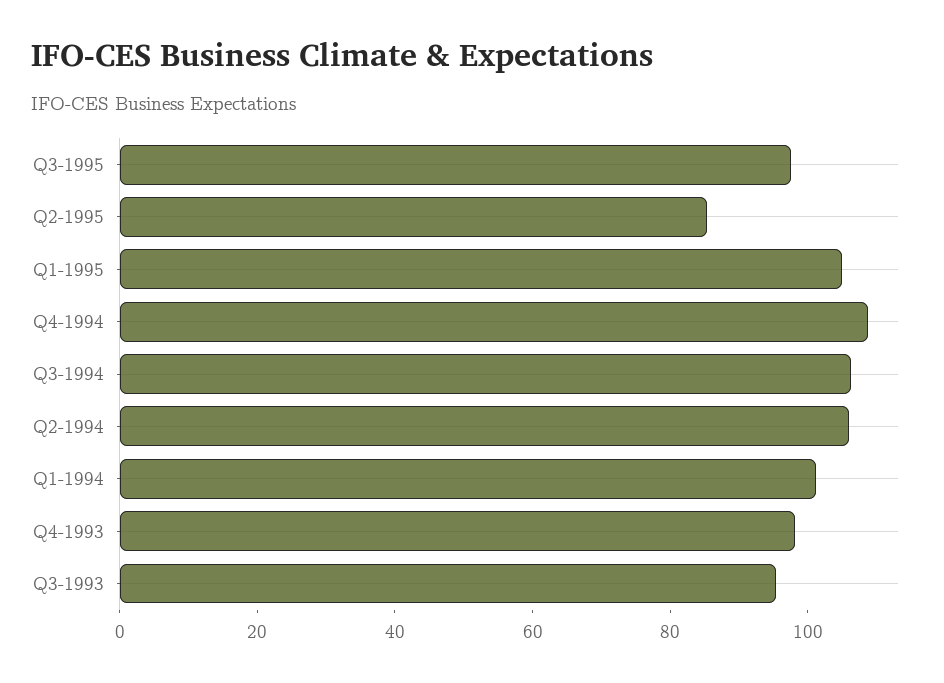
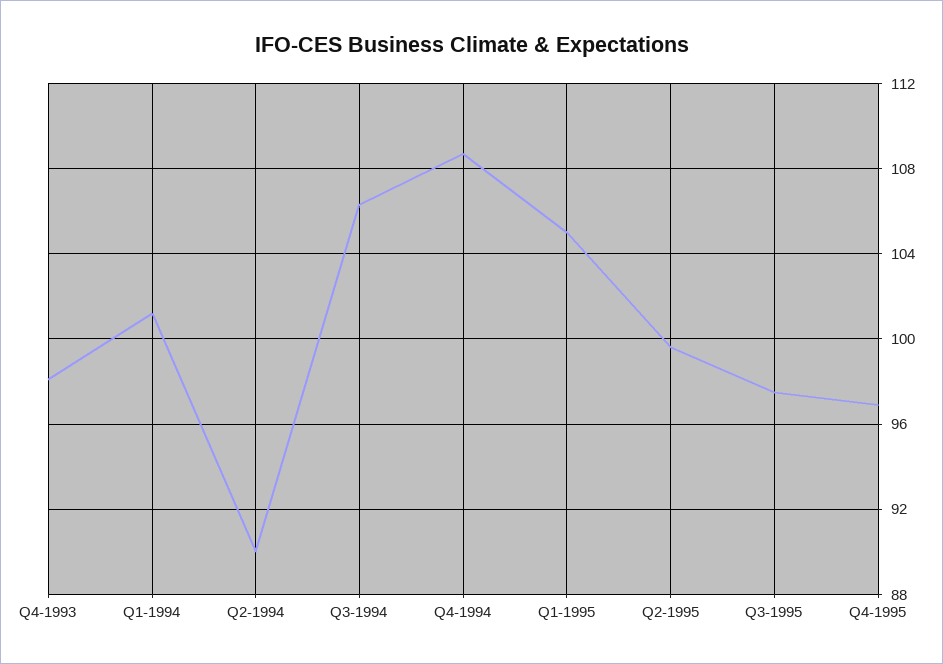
Q2-1995: 85 -> 99.5
Q2-1994: 105 -> 90
Q3-1993: 95 -> none
Q4-1995: none -> 97

